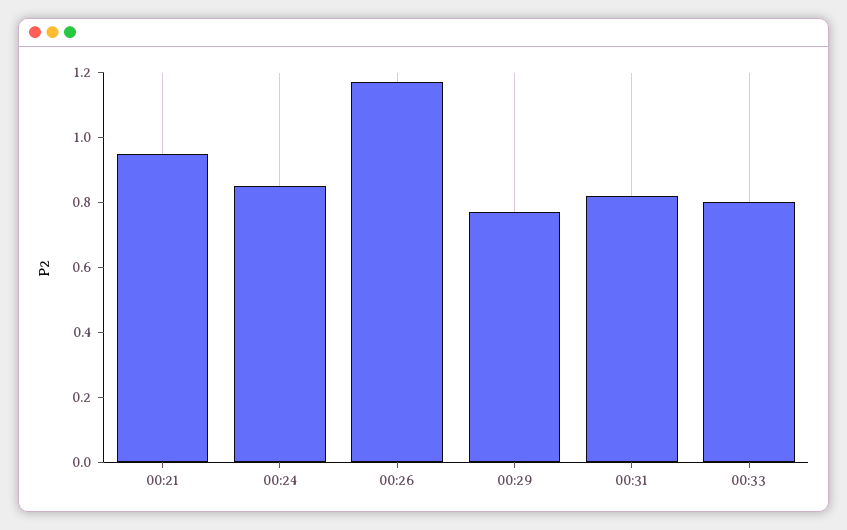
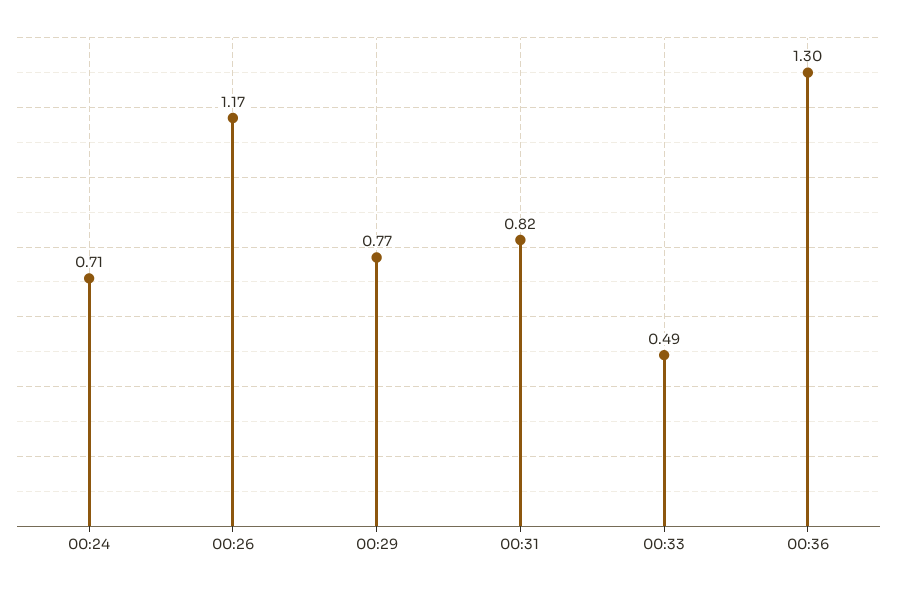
00:21: 0.95 -> none
00:24: 0.85 -> 0.71
00:33: 0.8 -> 0.49
00:36: none -> 1.3

